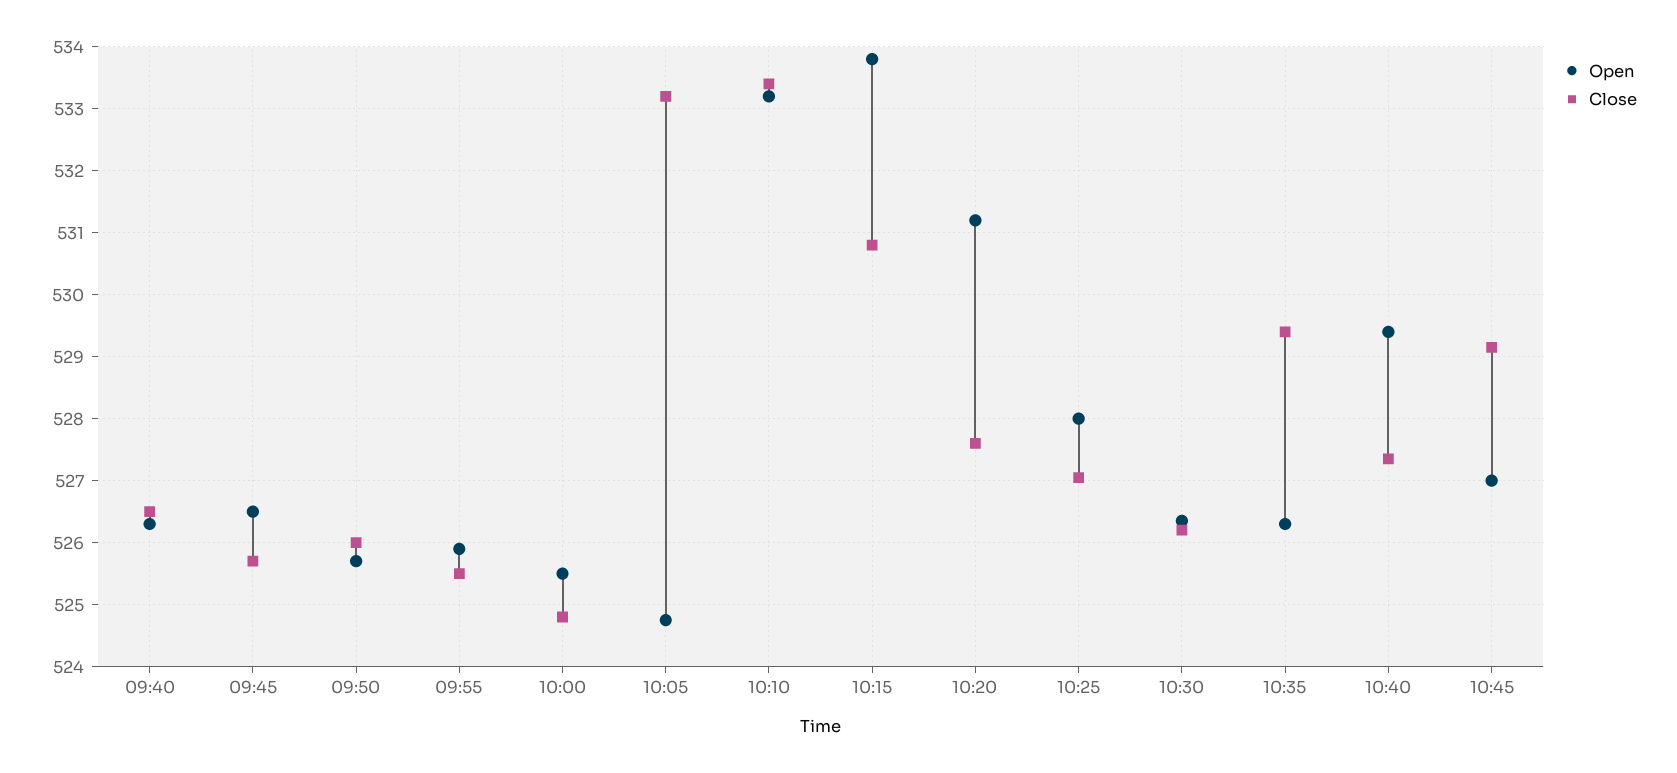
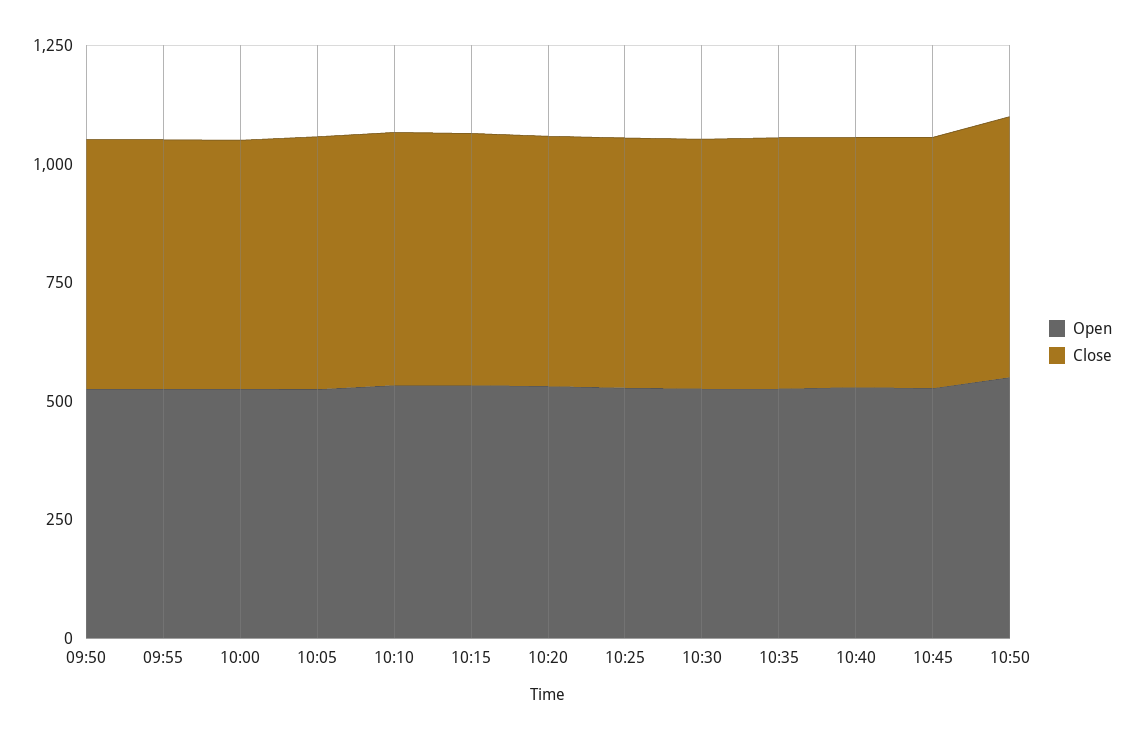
Open, 09:40: 526.3 -> none
Close, 09:40: 526.5 -> none
Open, 09:45: 526.5 -> none
Close, 09:45: 525.7 -> none
Open, 10:50: none -> 550
Close, 10:50: none -> 550

